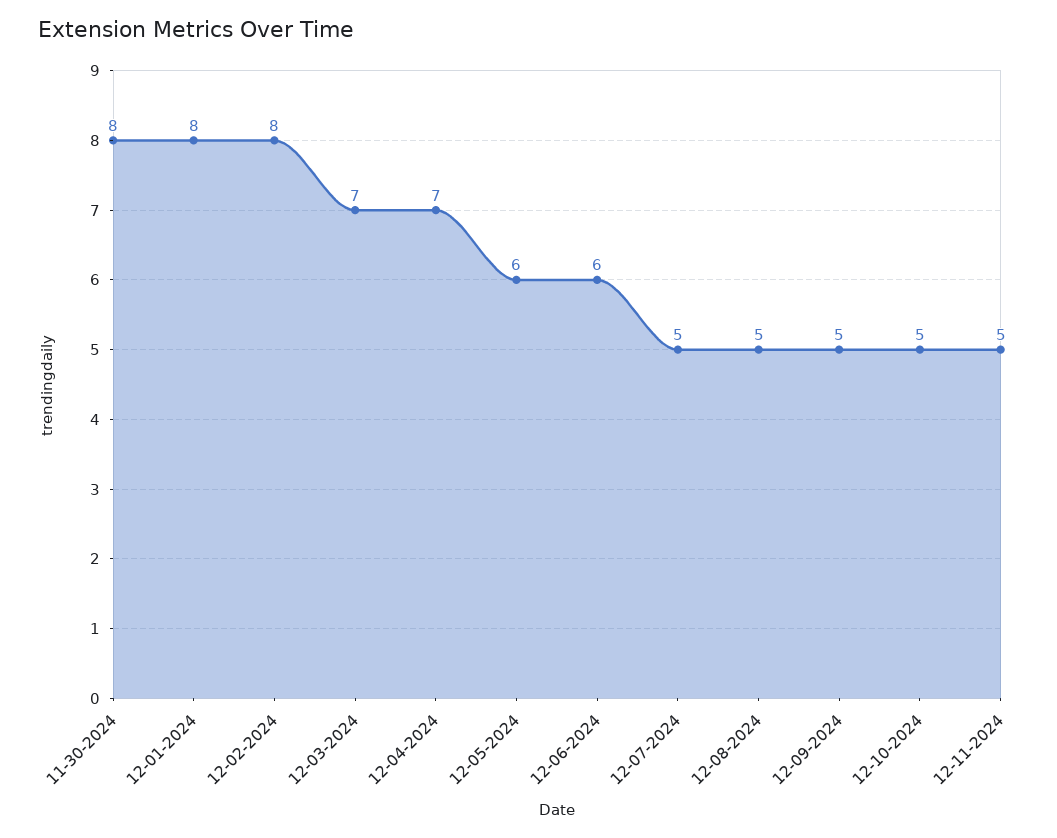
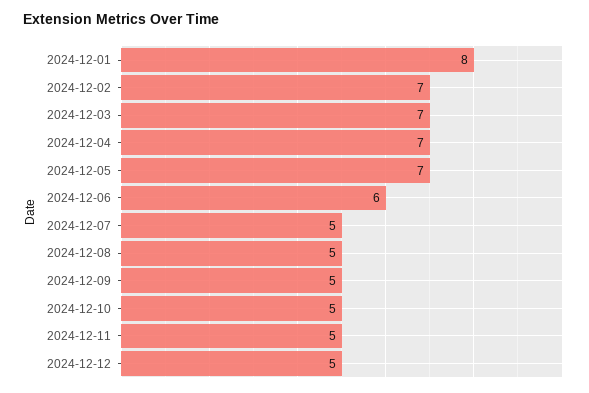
11-30-2024: 8 -> none
12-02-2024: 8 -> 7
12-05-2024: 6 -> 7
2024-12-12: none -> 5

